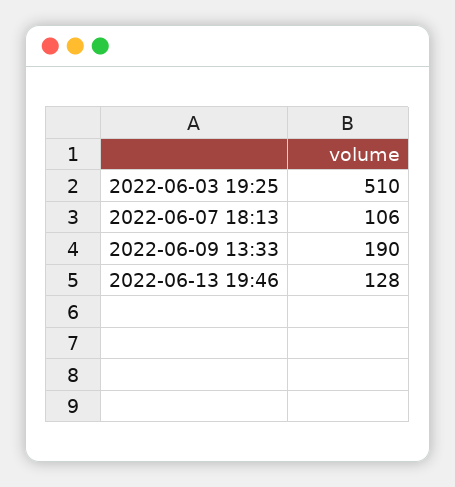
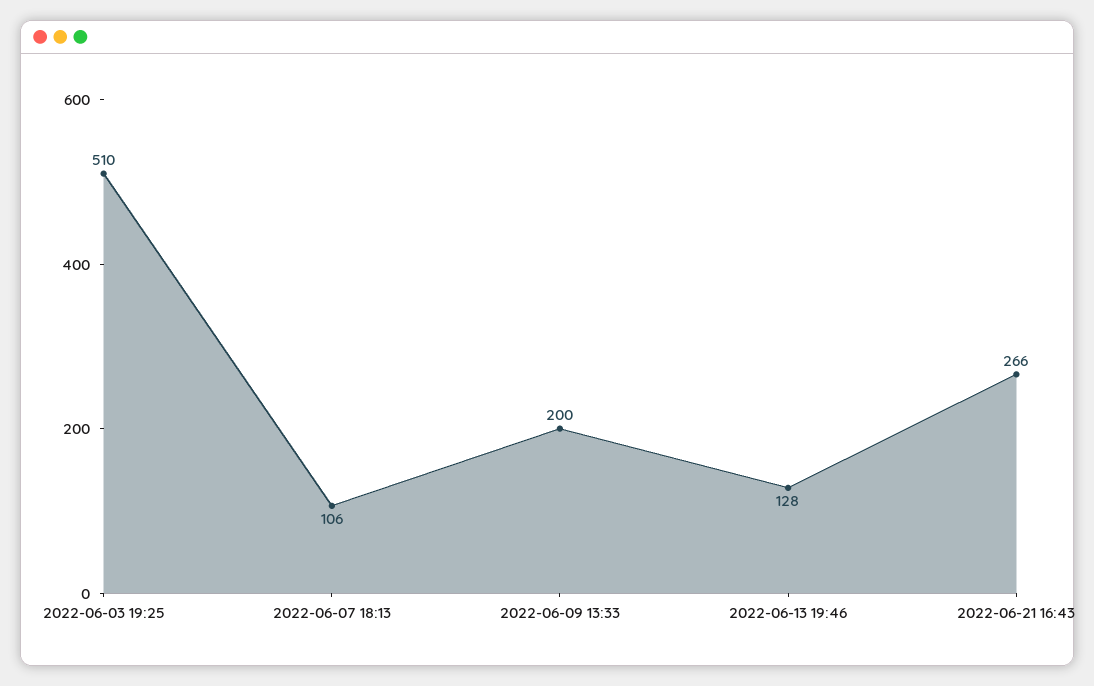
2022-06-09 13:33: 190 -> 200
2022-06-21 16:43: none -> 266

